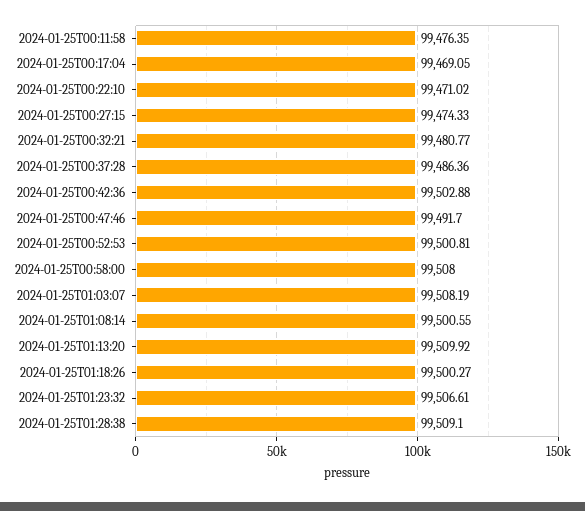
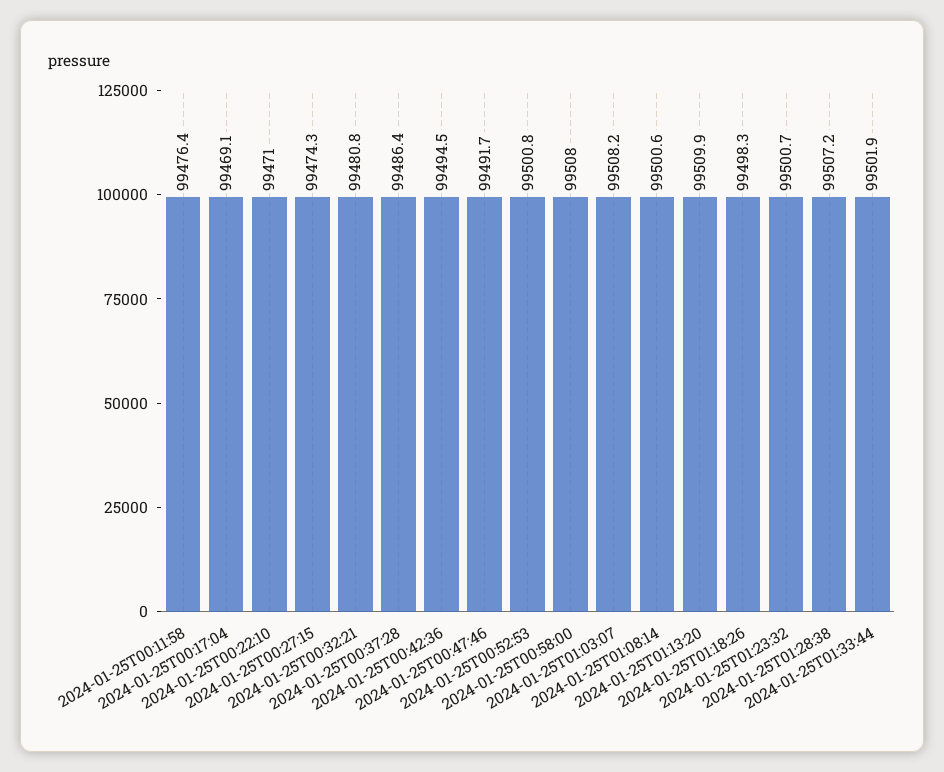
2024-01-25T00:42:36: 99502.88 -> 99494.5
2024-01-25T01:18:26: 99500.27 -> 99498.3
2024-01-25T01:23:32: 99506.61 -> 99500.7
2024-01-25T01:28:38: 99509.1 -> 99507.2
2024-01-25T01:33:44: none -> 99501.9

